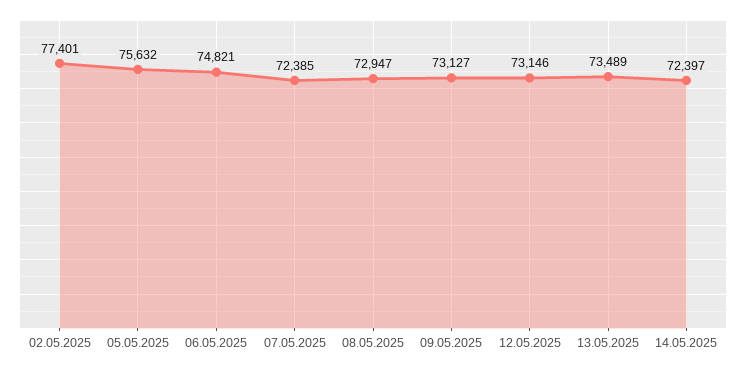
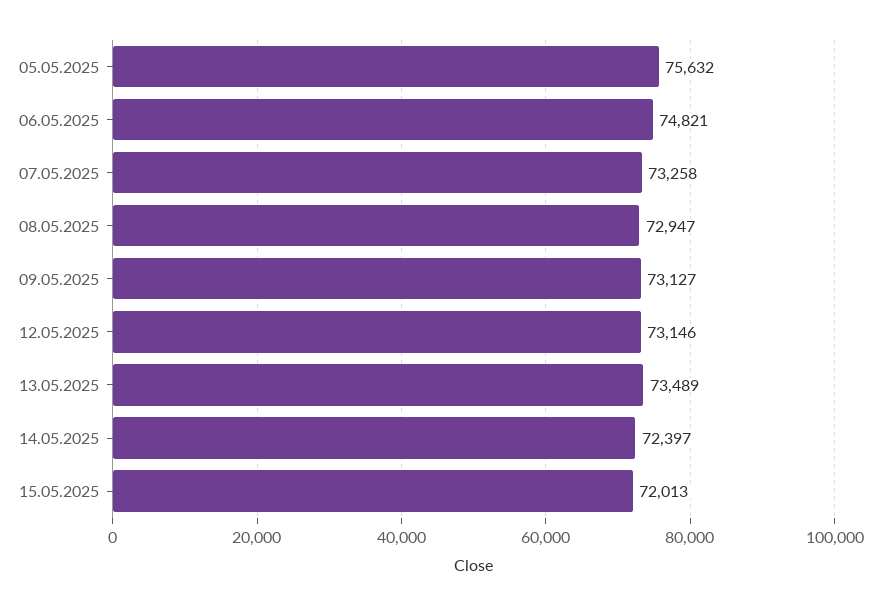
02.05.2025: 77401 -> none
07.05.2025: 72385 -> 73258
15.05.2025: none -> 72013

